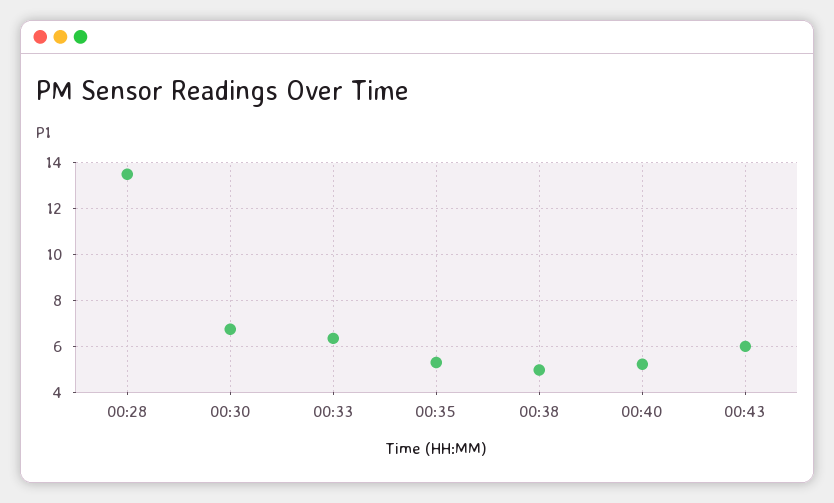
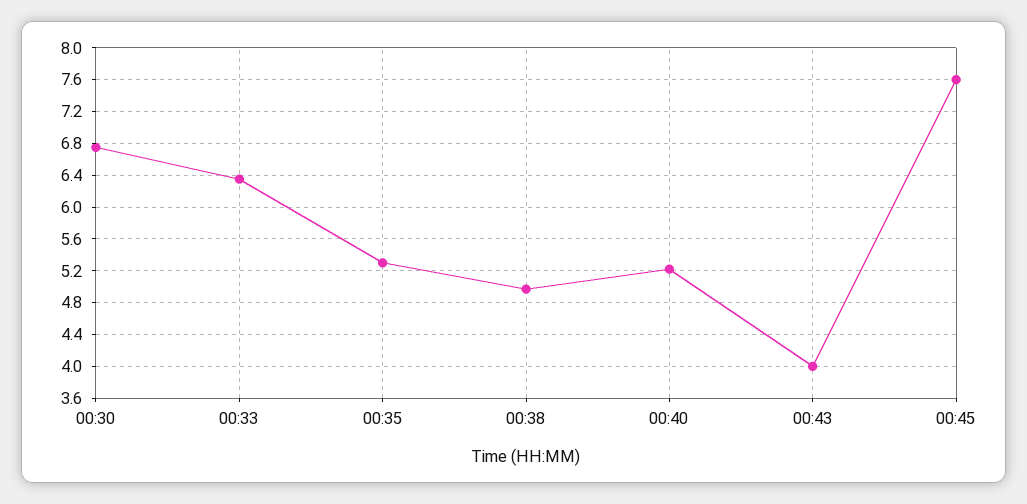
00:28: 13.5 -> none
00:43: 6 -> 4
00:45: none -> 7.6

